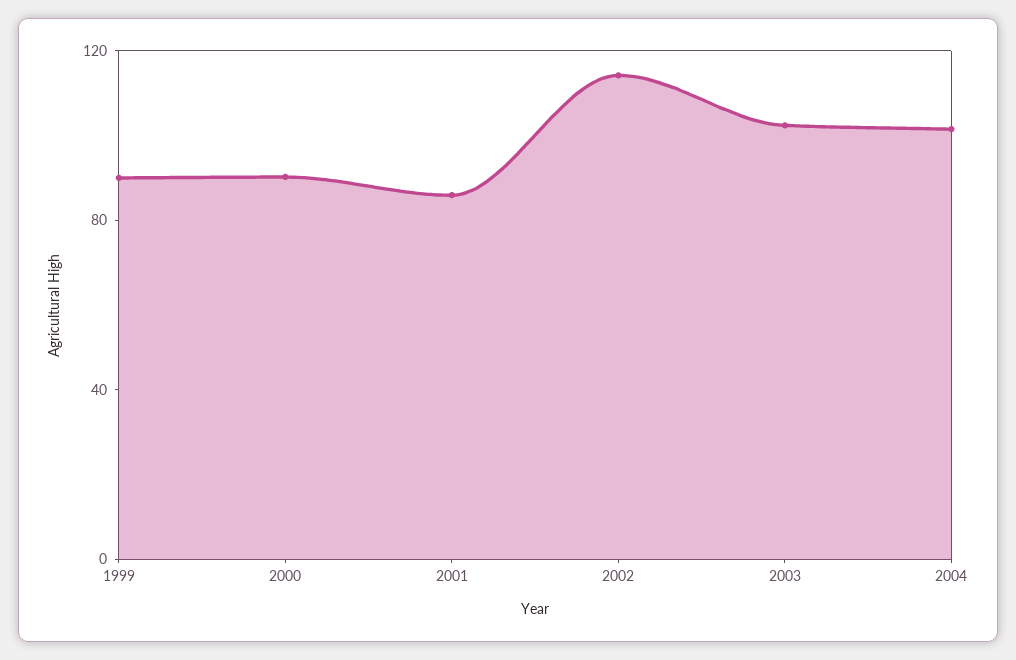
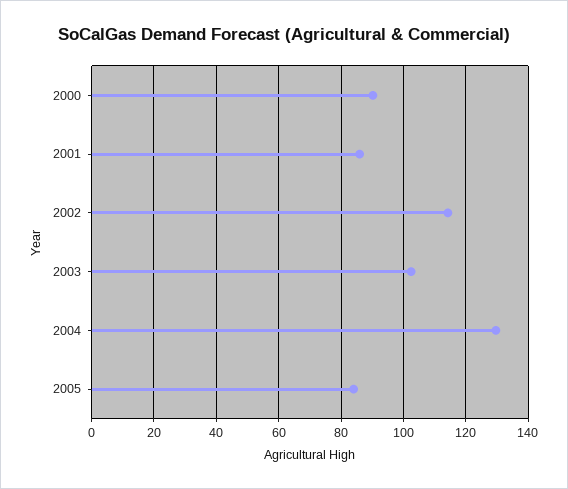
1999: 90 -> none
2004: 100 -> 130
2005: none -> 84

